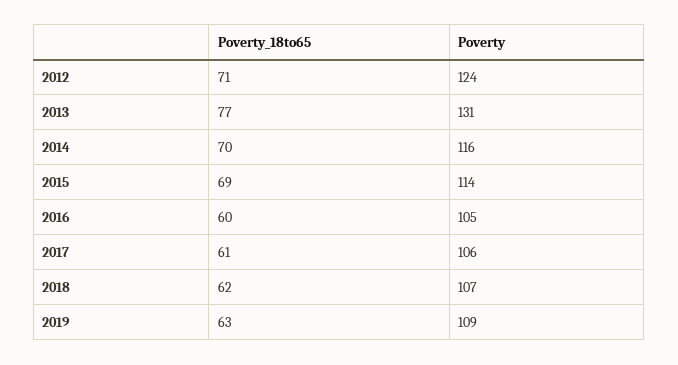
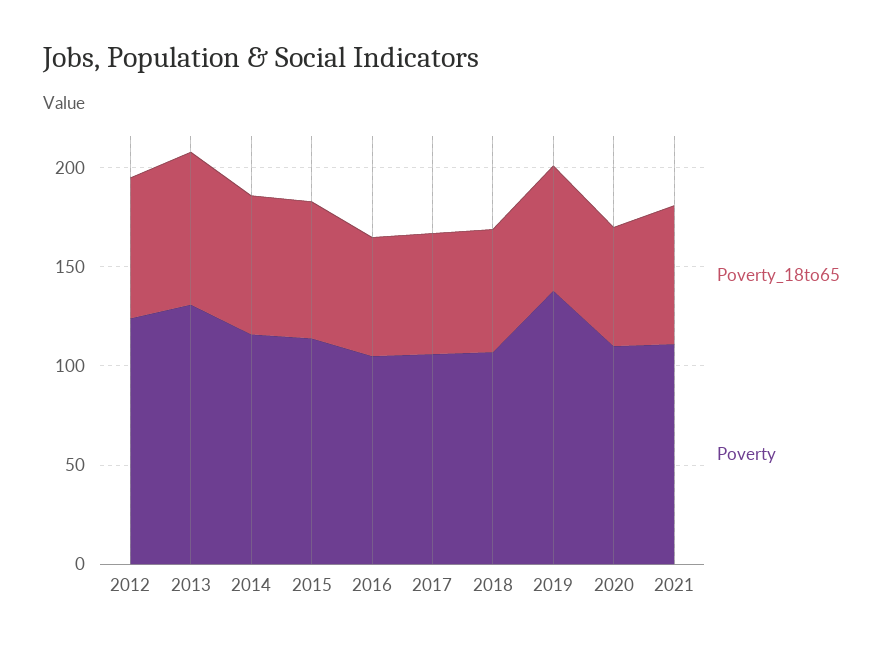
Poverty, 2019: 109 -> 140
Poverty_18to65, 2020: none -> 60
Poverty, 2020: none -> 110
Poverty_18to65, 2021: none -> 70
Poverty, 2021: none -> 110

